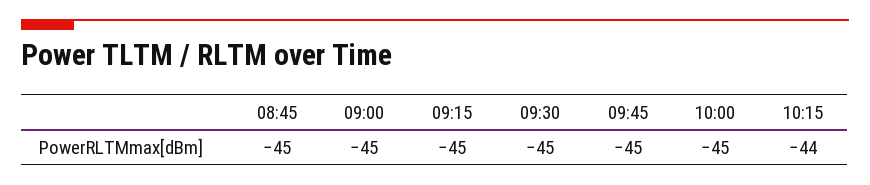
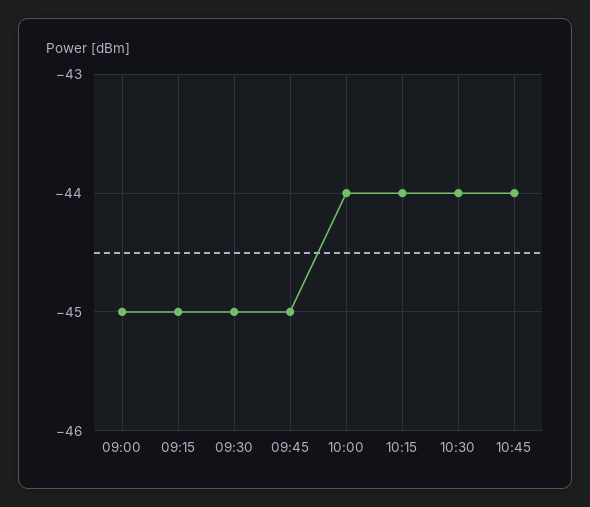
08:45: -45 -> none
10:00: -45 -> -44
10:30: none -> -44
10:45: none -> -44

